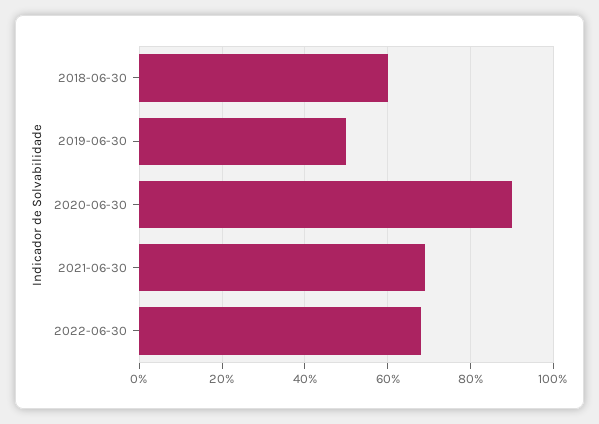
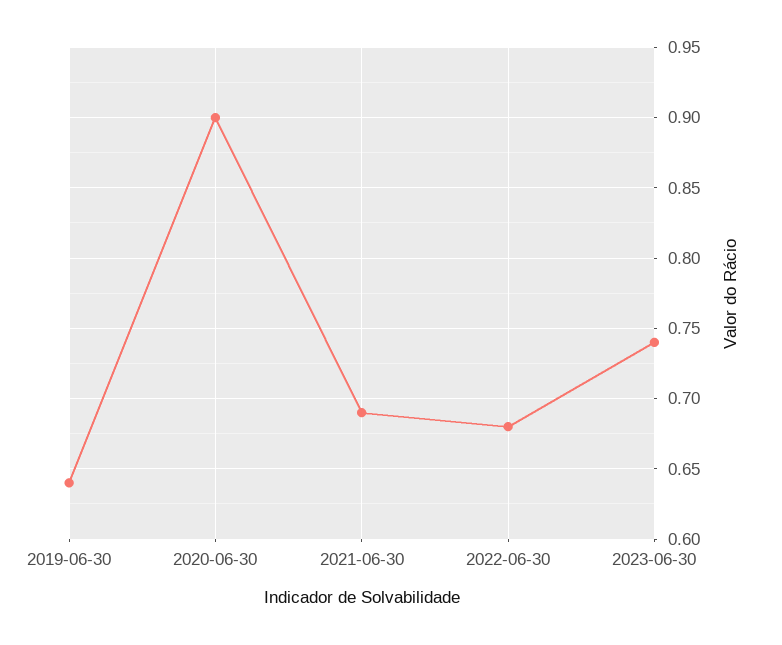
2018-06-30: 0.6 -> none
2019-06-30: 0.5 -> 0.64
2023-06-30: none -> 0.74

